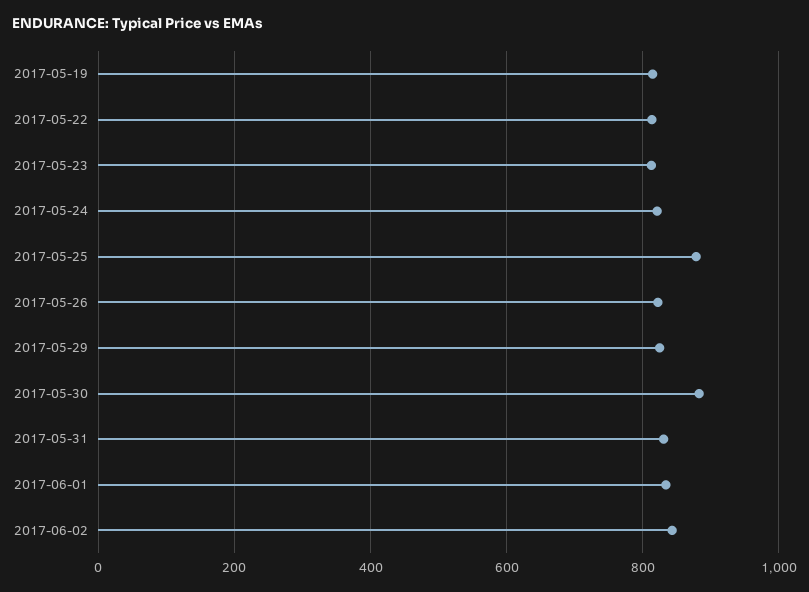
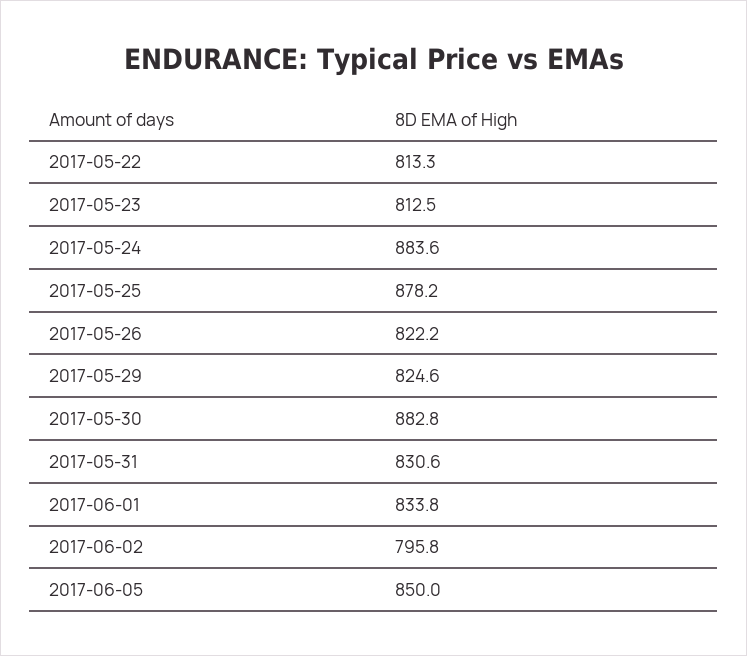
2017-05-19: 820 -> none
2017-05-24: 820 -> 883.6
2017-06-02: 840 -> 795.8
2017-06-05: none -> 850

